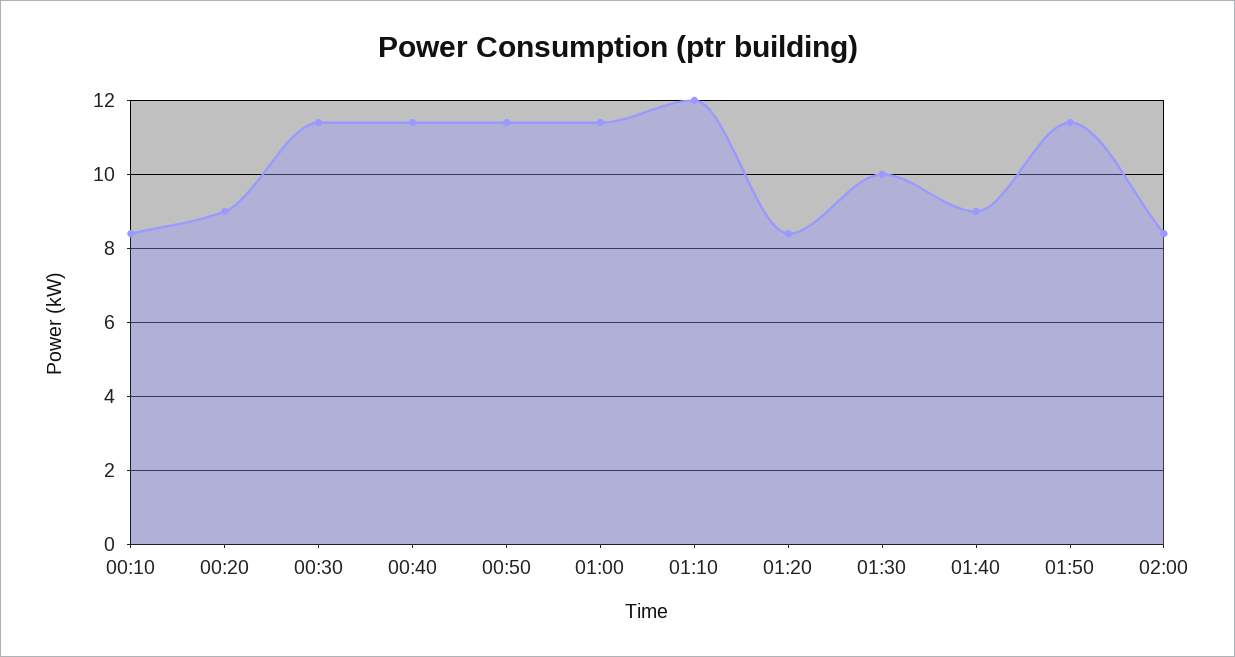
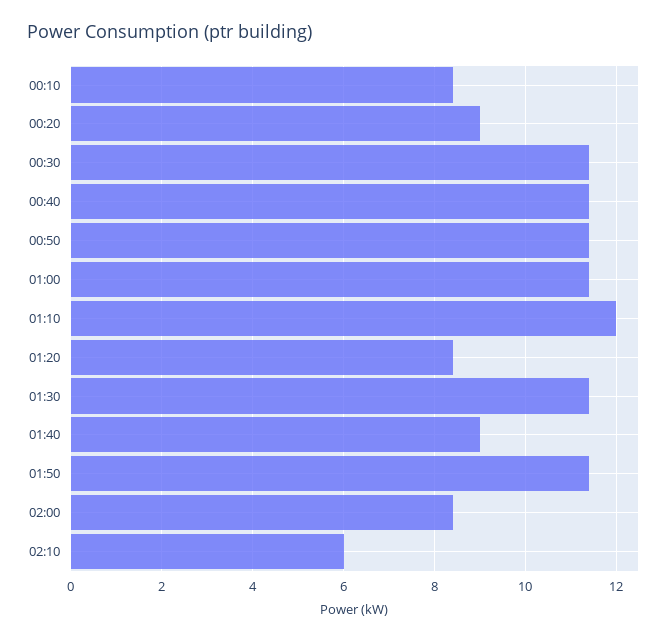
01:30: 10 -> 11.5
02:10: none -> 6

